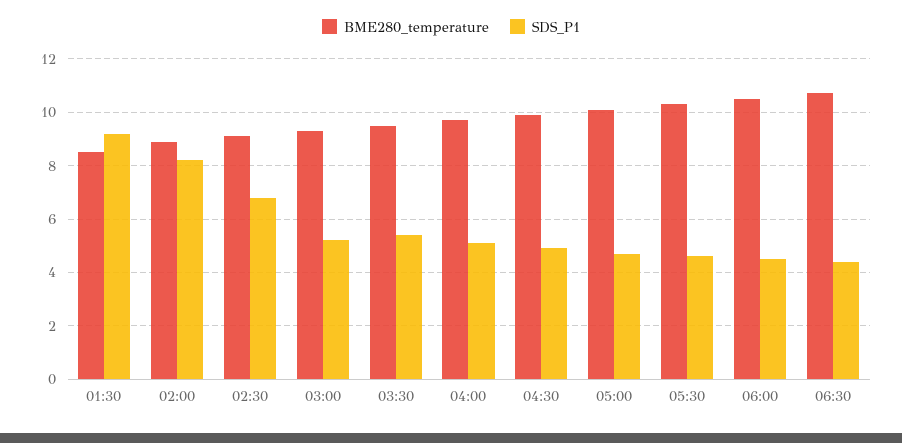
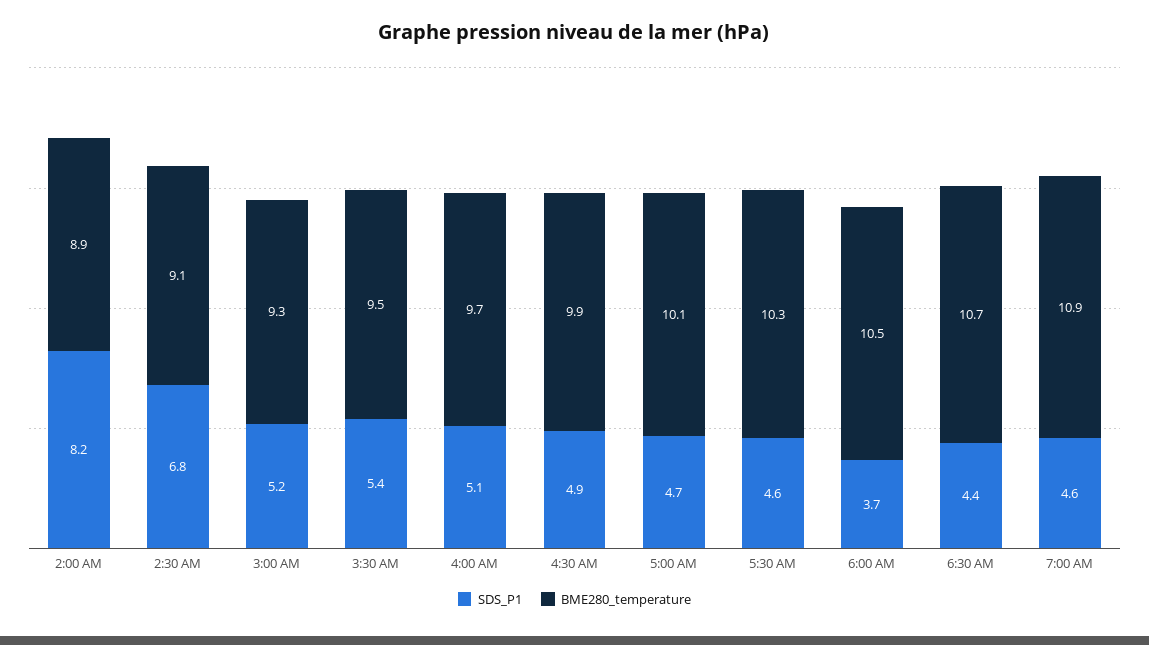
BME280_temperature, 01:30: 8.5 -> none
SDS_P1, 01:30: 9.25 -> none
SDS_P1, 06:00: 4.5 -> 3.7
SDS_P1, 7:00 AM: none -> 4.6
BME280_temperature, 7:00 AM: none -> 10.9

